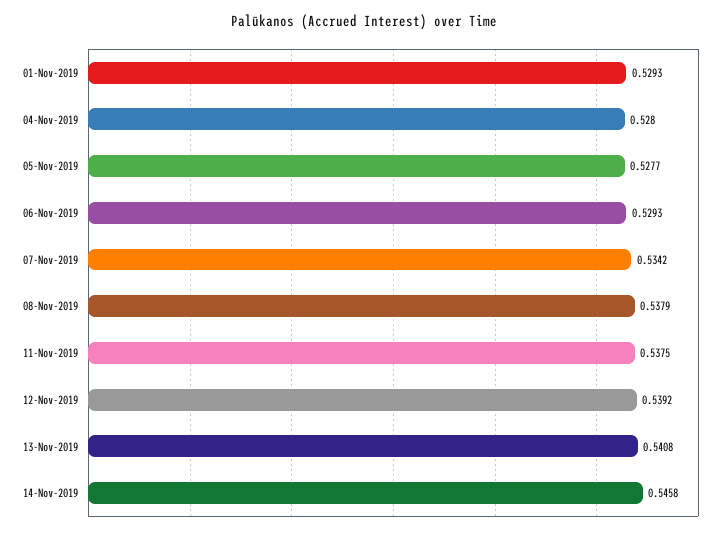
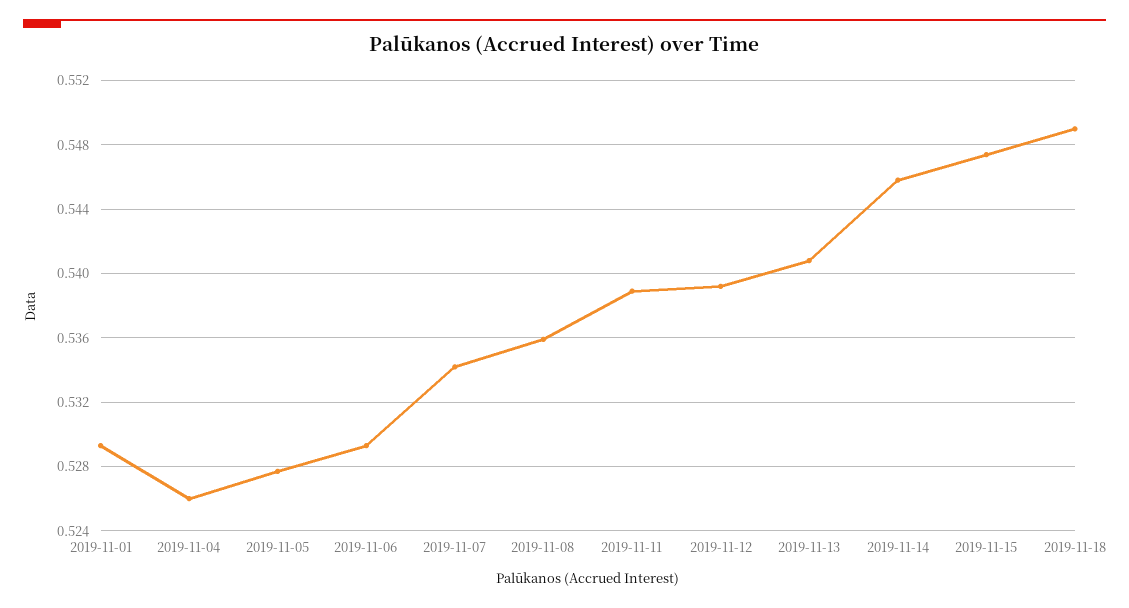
04-Nov-2019: 0.528 -> 0.526
08-Nov-2019: 0.5379 -> 0.536
11-Nov-2019: 0.5375 -> 0.539
2019-11-15: none -> 0.5475
2019-11-18: none -> 0.549

